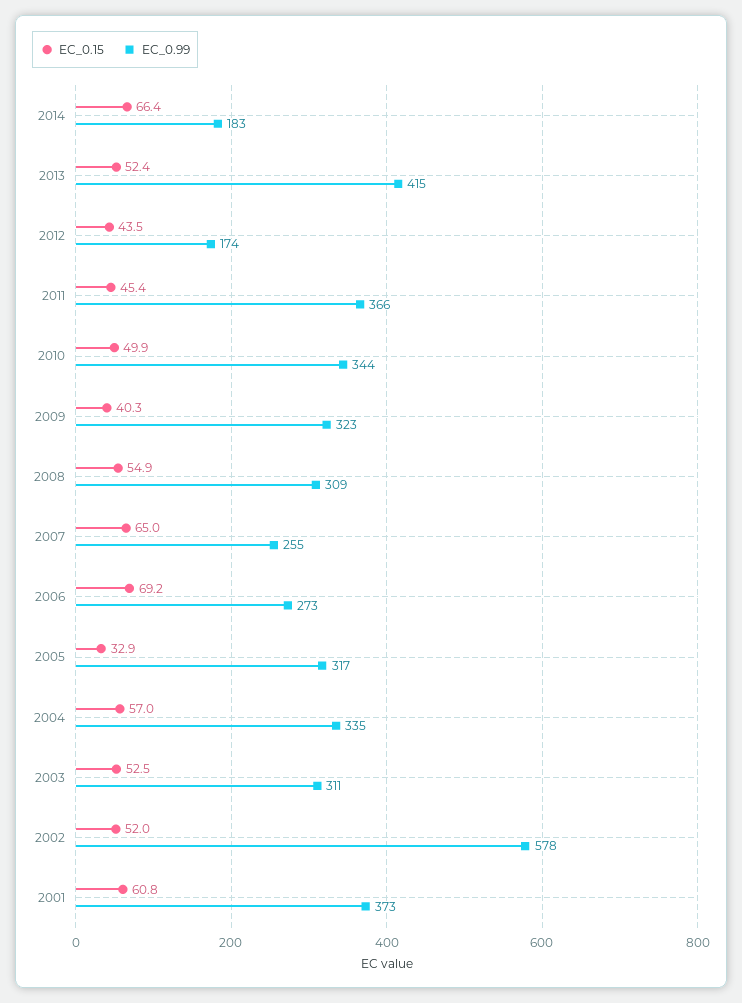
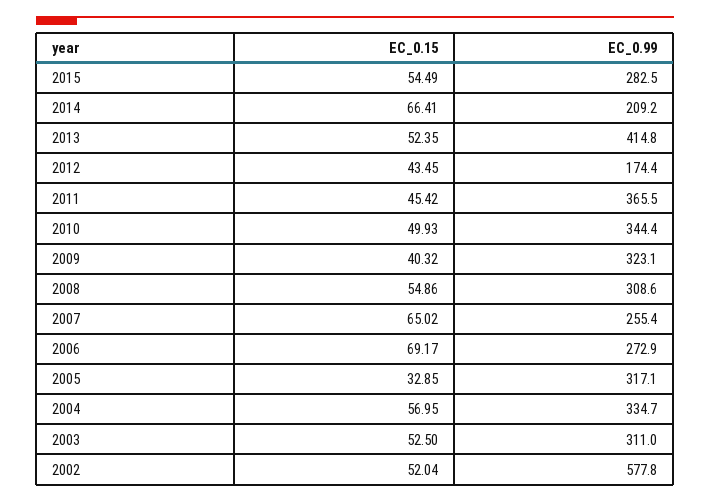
EC_0.99, 2014: 183 -> 209.2
EC_0.15, 2001: 60.8 -> none
EC_0.99, 2001: 373 -> none
EC_0.15, 2015: none -> 54.49
EC_0.99, 2015: none -> 282.5

